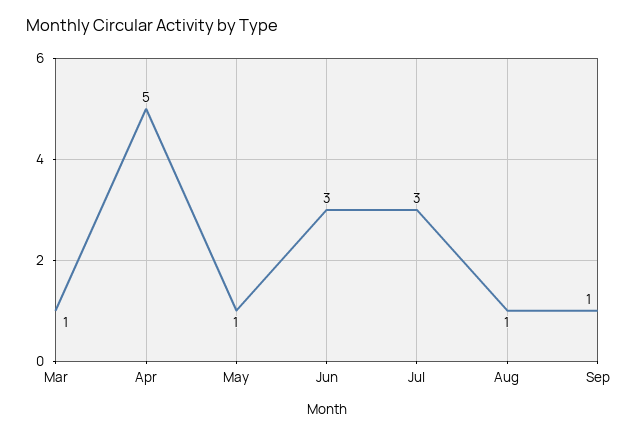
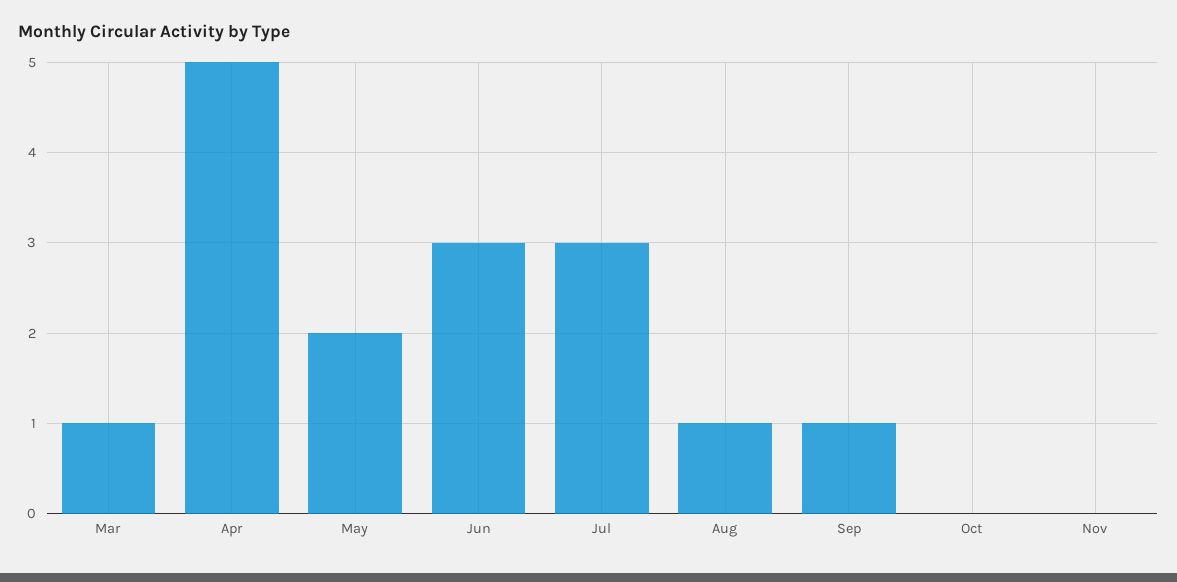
May: 1 -> 2
Oct: none -> 0
Nov: none -> 0

